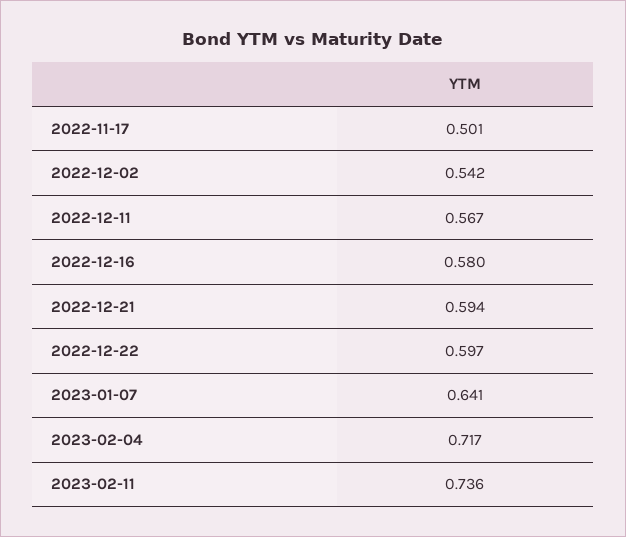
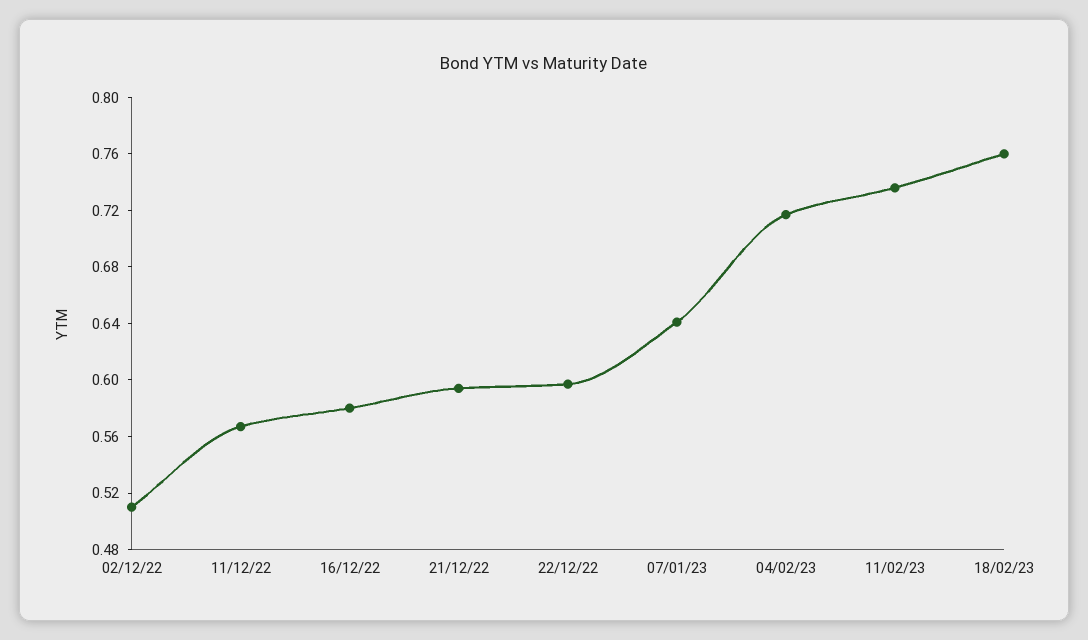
2022-11-17: 0.501 -> none
2022-12-02: 0.542 -> 0.51
18/02/23: none -> 0.76

